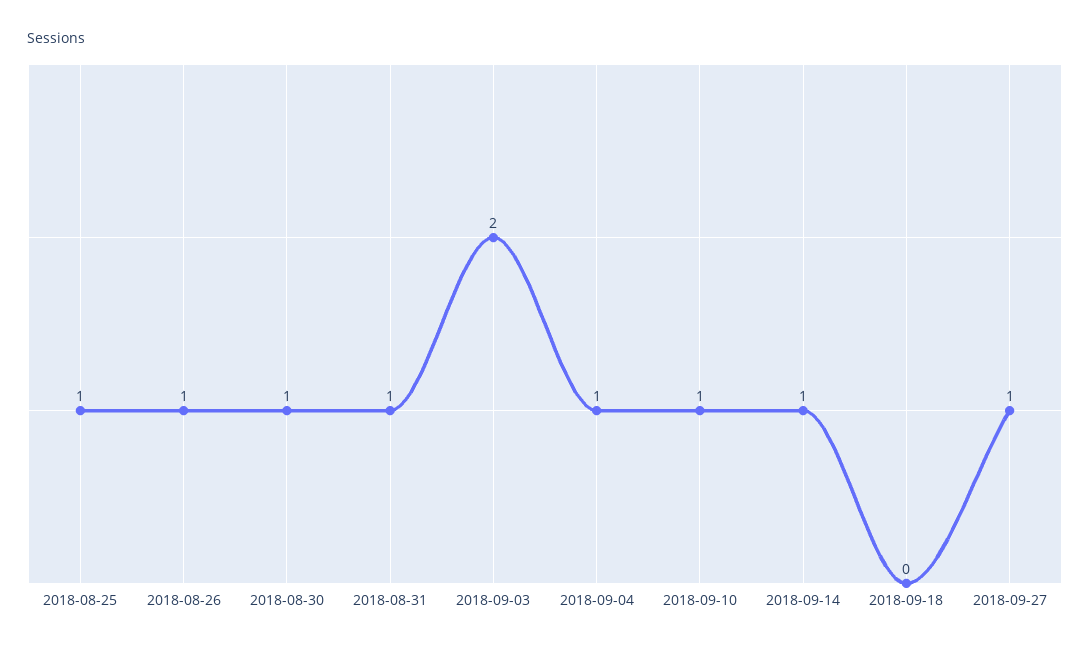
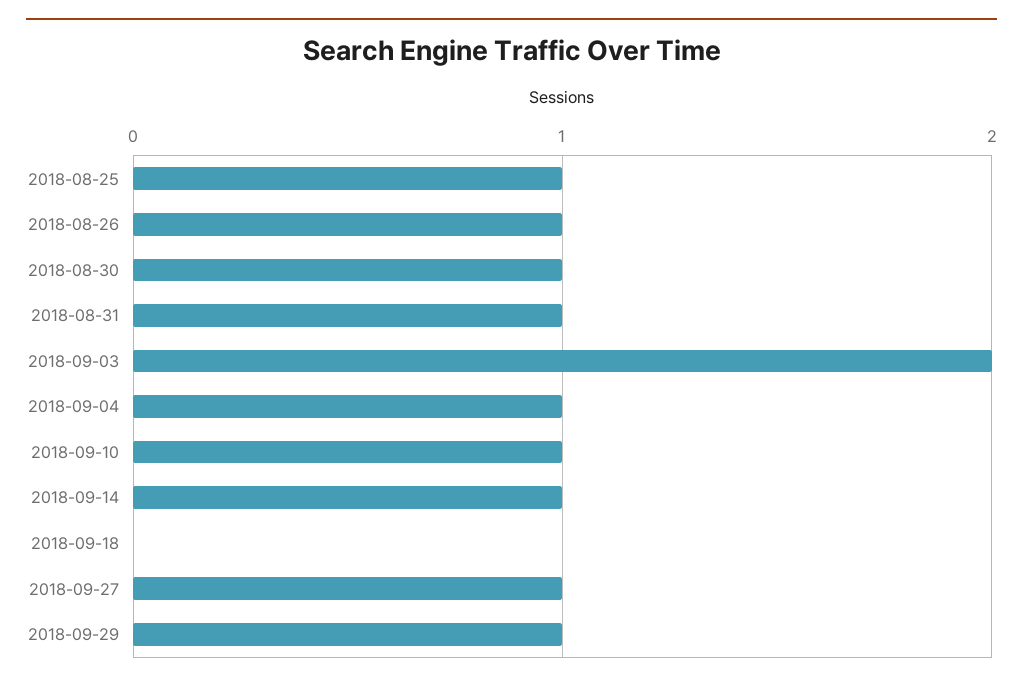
2018-09-29: none -> 1

